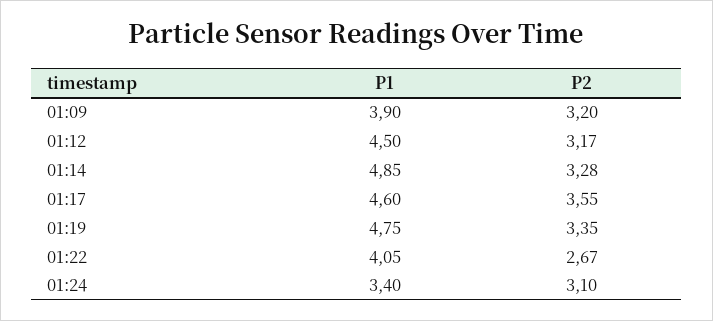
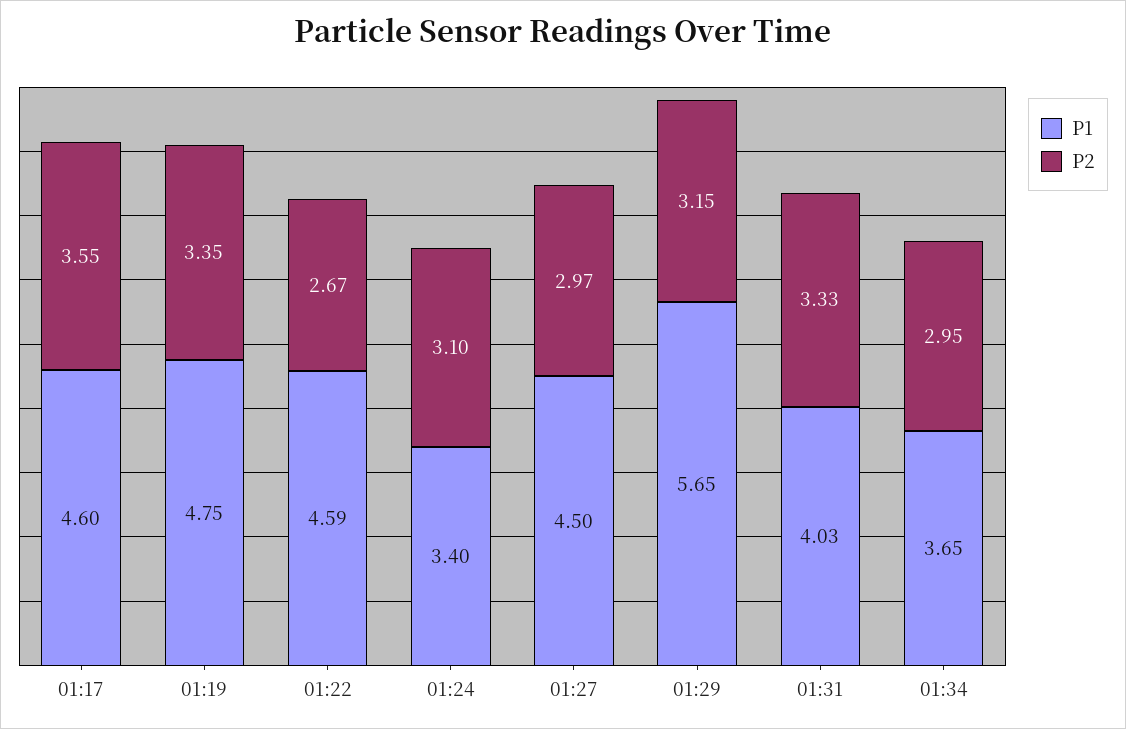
P1, 01:09: 3.9 -> none
P2, 01:09: 3.2 -> none
P1, 01:12: 4.5 -> none
P2, 01:12: 3.17 -> none
P1, 01:14: 4.85 -> none
P2, 01:14: 3.28 -> none
P1, 01:22: 4.05 -> 4.59
P1, 01:27: none -> 4.5
P2, 01:27: none -> 2.97
P1, 01:29: none -> 5.65
P2, 01:29: none -> 3.15
P1, 01:31: none -> 4.03
P2, 01:31: none -> 3.33
P1, 01:34: none -> 3.65
P2, 01:34: none -> 2.95

